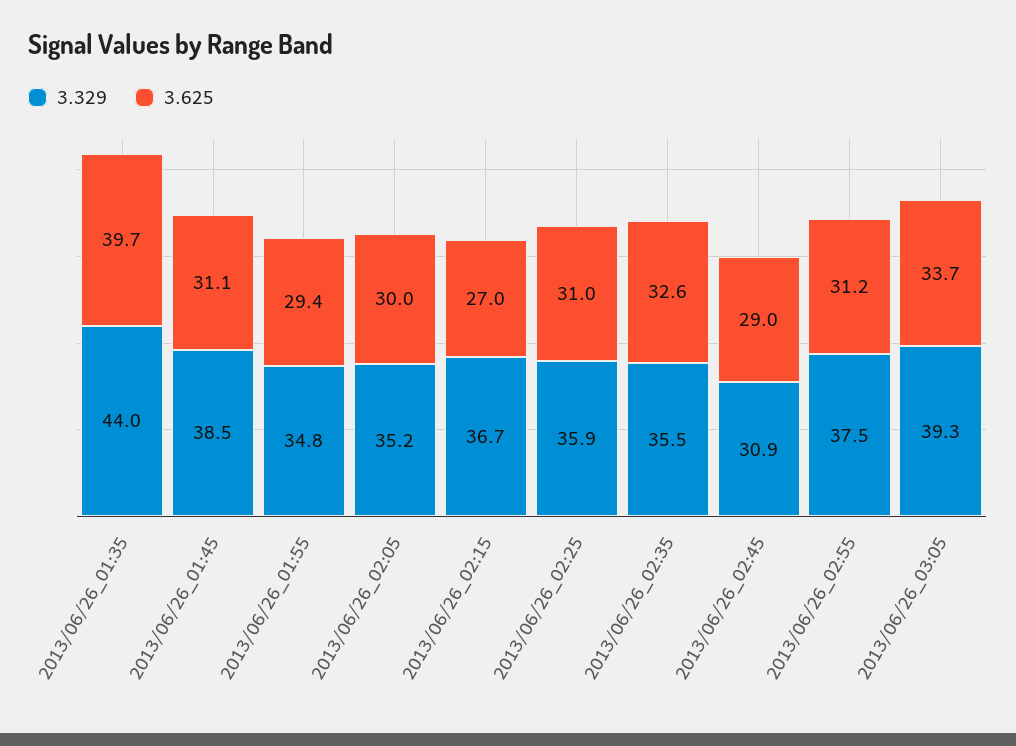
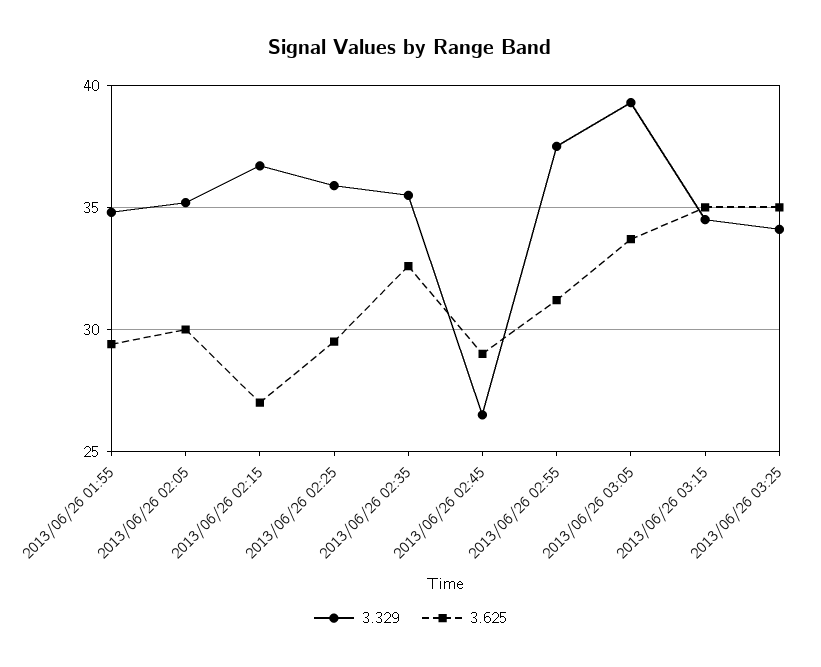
3.329, 2013/06/26_01:35: 44 -> none
3.625, 2013/06/26_01:35: 39.7 -> none
3.329, 2013/06/26_01:45: 38.5 -> none
3.625, 2013/06/26_01:45: 31.1 -> none
3.625, 2013/06/26_02:25: 31 -> 29.5
3.329, 2013/06/26_02:45: 30.9 -> 26.5
3.329, 2013/06/26 03:15: none -> 34.5
3.625, 2013/06/26 03:15: none -> 35
3.329, 2013/06/26 03:25: none -> 34
3.625, 2013/06/26 03:25: none -> 35

